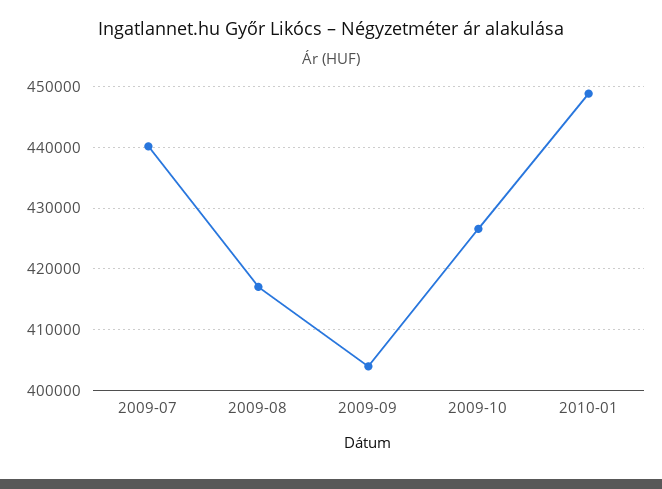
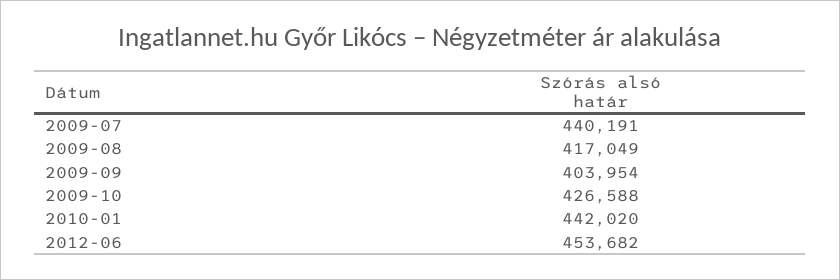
2010-01: 449000 -> 442020
2012-06: none -> 453682

